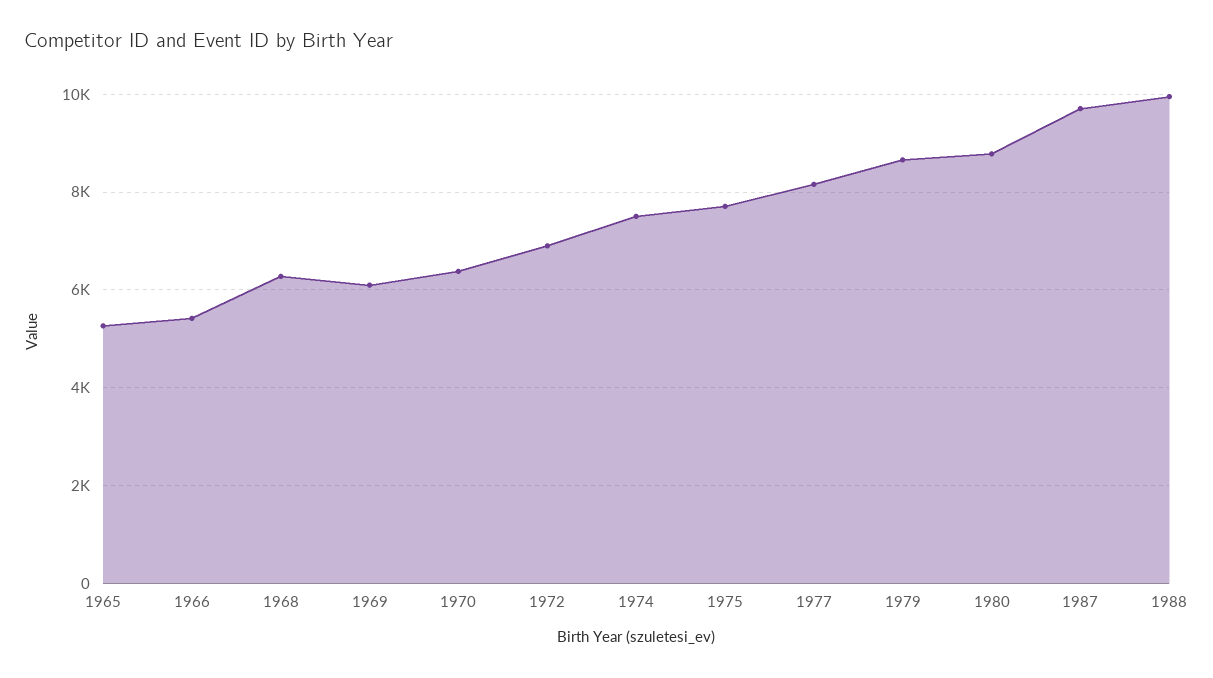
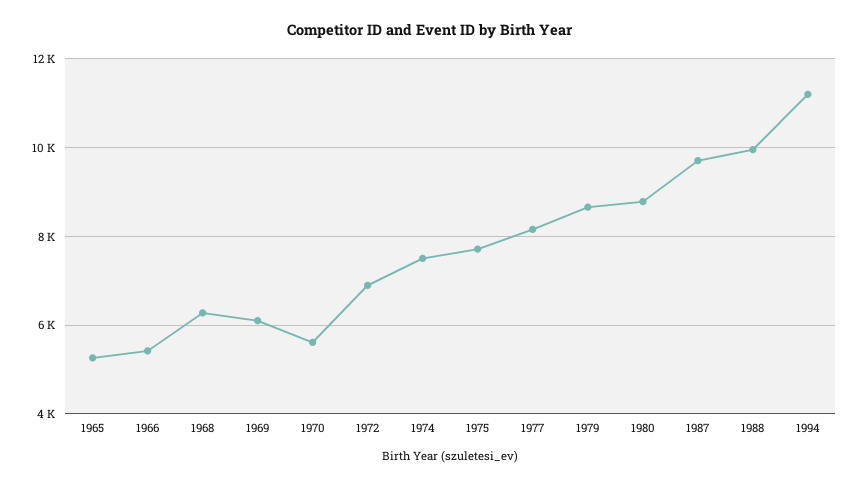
1970: 6400 -> 5600
1994: none -> 11200

